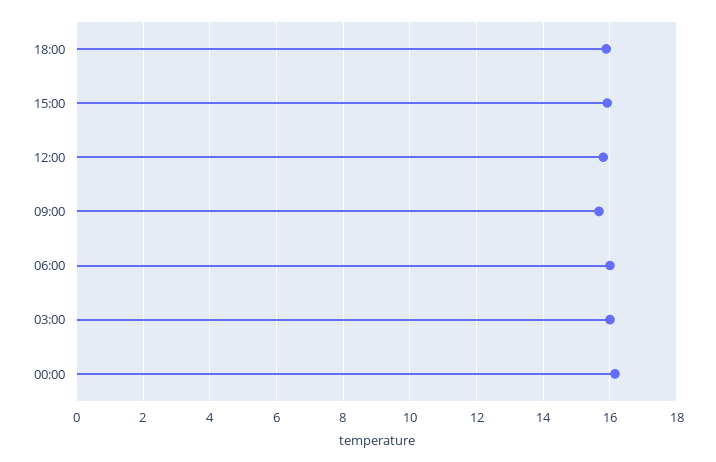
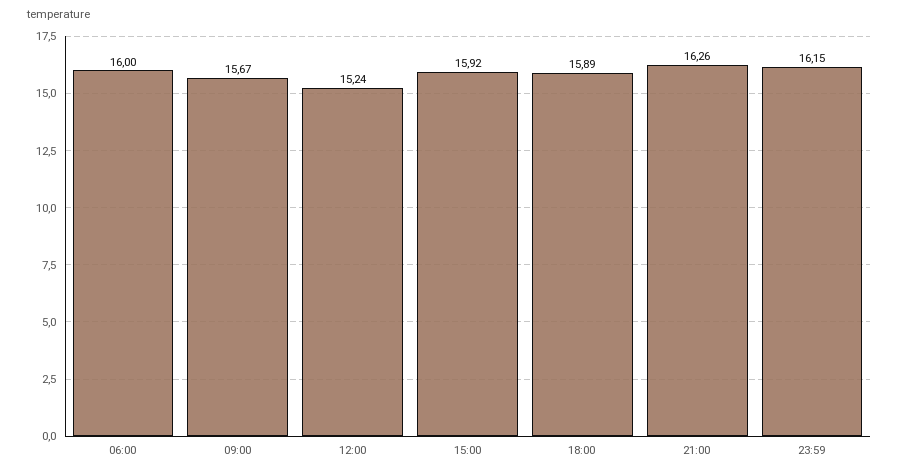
12:00: 15.8 -> 15.24
03:00: 16 -> none
00:00: 16.2 -> none
21:00: none -> 16.26
23:59: none -> 16.15

